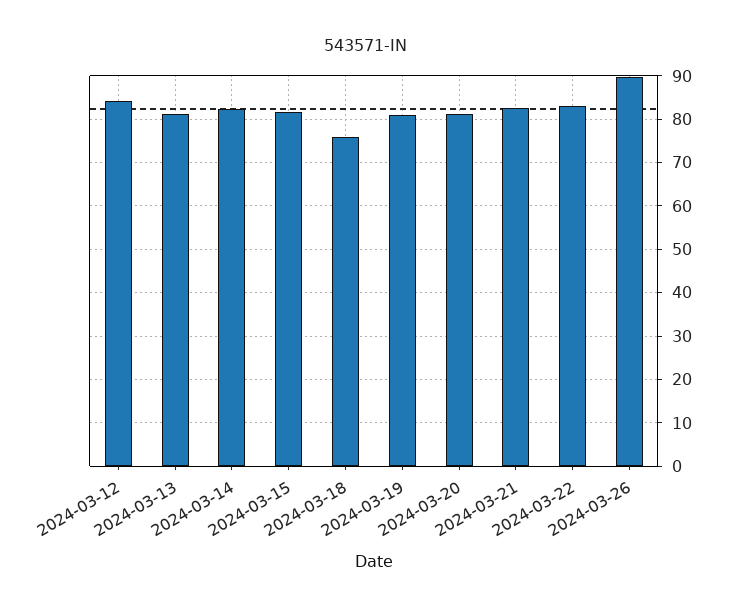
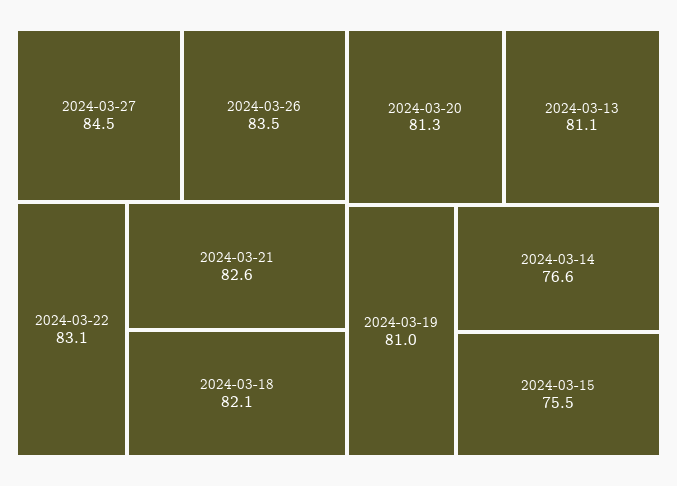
2024-03-12: 84 -> none
2024-03-14: 82 -> 76.6
2024-03-15: 82 -> 75.5
2024-03-18: 76 -> 82.1
2024-03-26: 90 -> 83.5
2024-03-27: none -> 84.5

